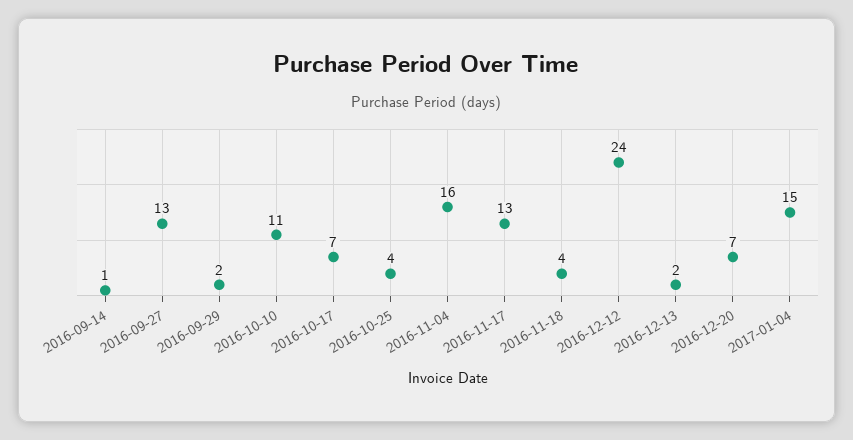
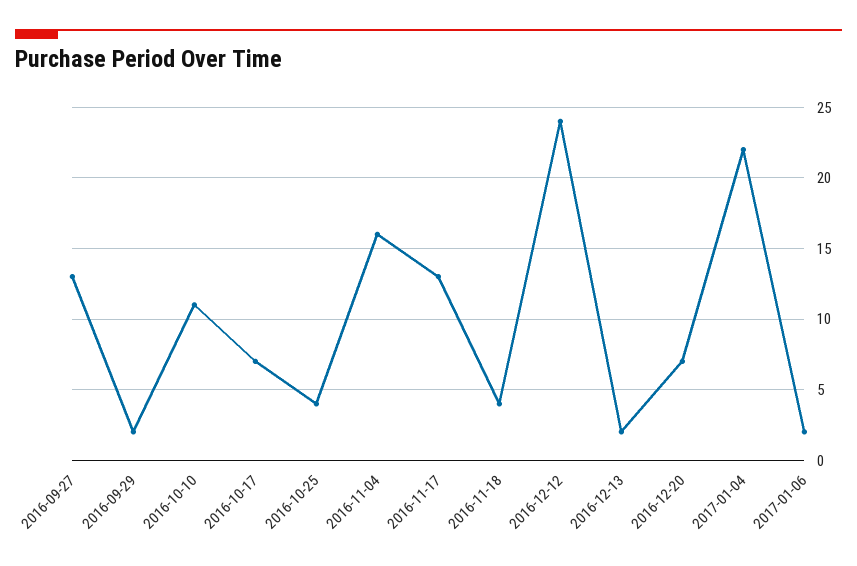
2016-09-14: 1 -> none
2017-01-04: 15 -> 22
2017-01-06: none -> 2

